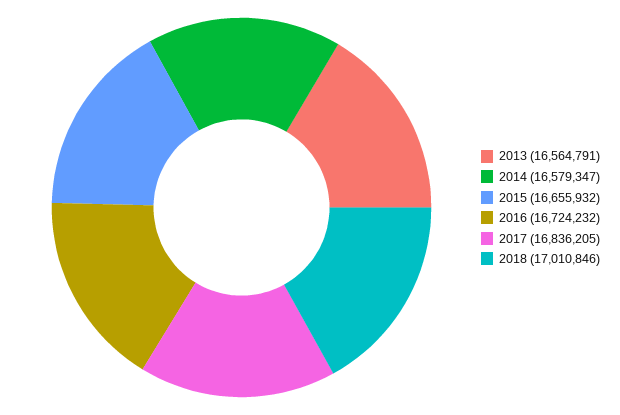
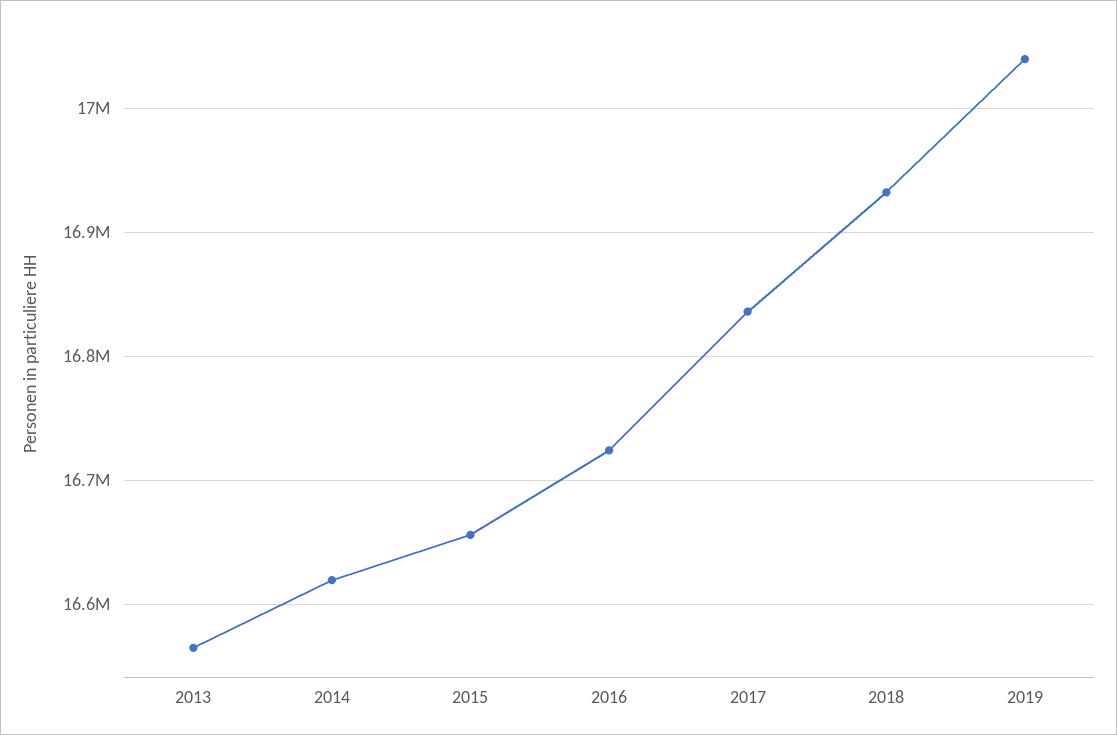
2014: 16579347 -> 16620000
2018: 17010846 -> 16930000
2019: none -> 17040000

